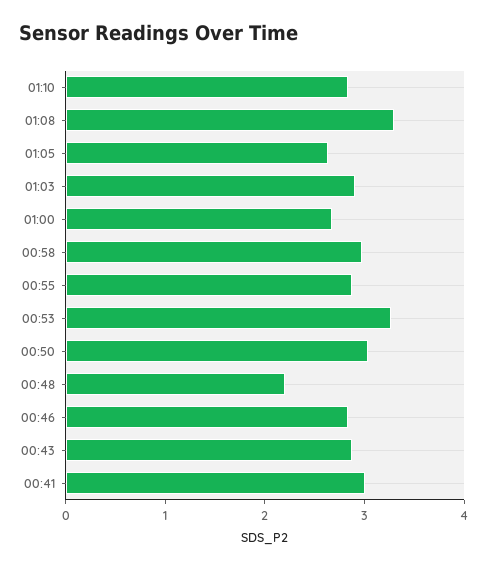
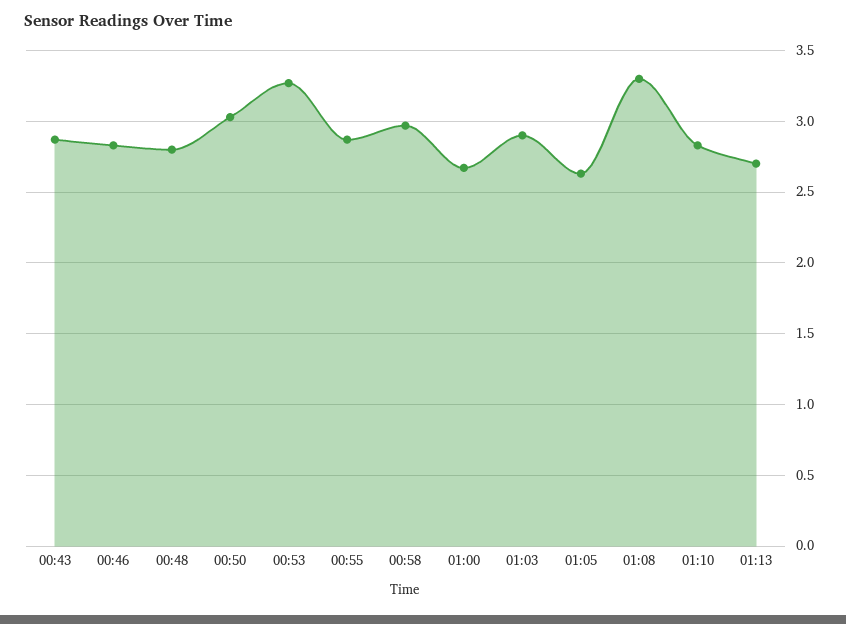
00:48: 2.2 -> 2.8
00:41: 3 -> none
01:13: none -> 2.7

